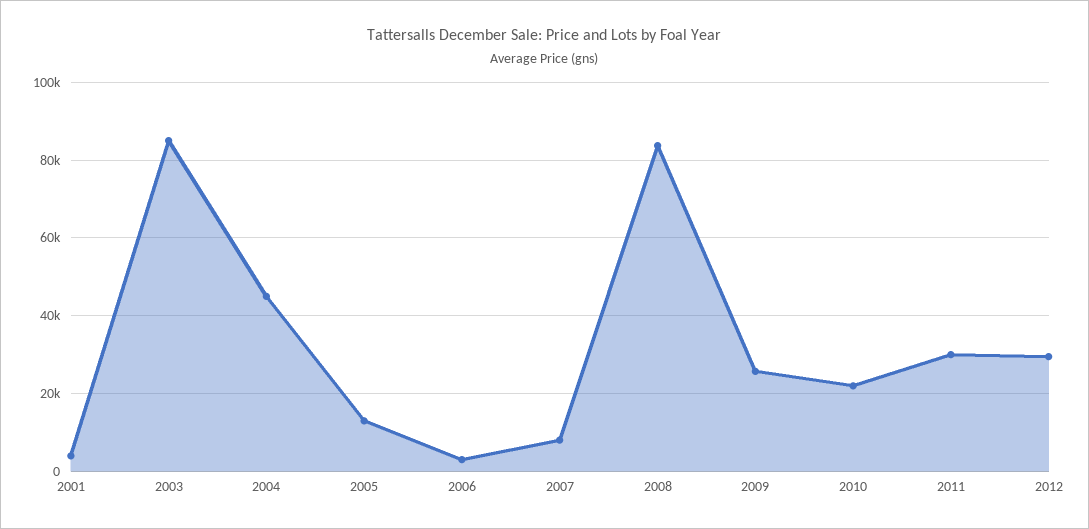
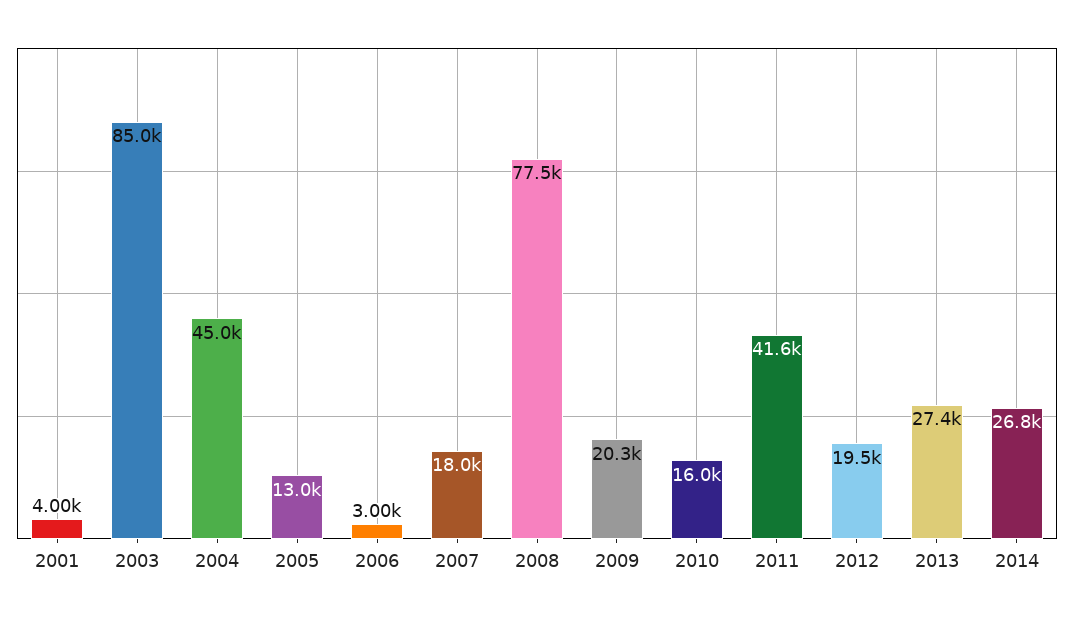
2007: 8000 -> 18000
2008: 84000 -> 77500
2009: 26000 -> 20300
2010: 22000 -> 16000
2011: 30000 -> 41600
2012: 30000 -> 19500
2013: none -> 27400
2014: none -> 26800

